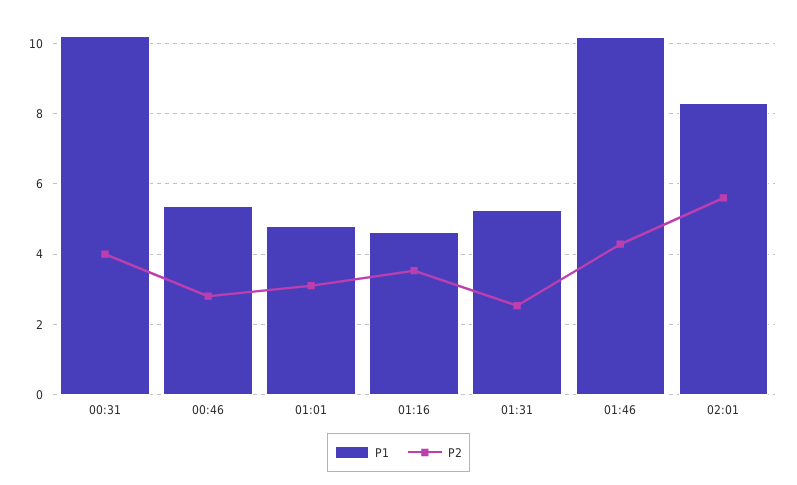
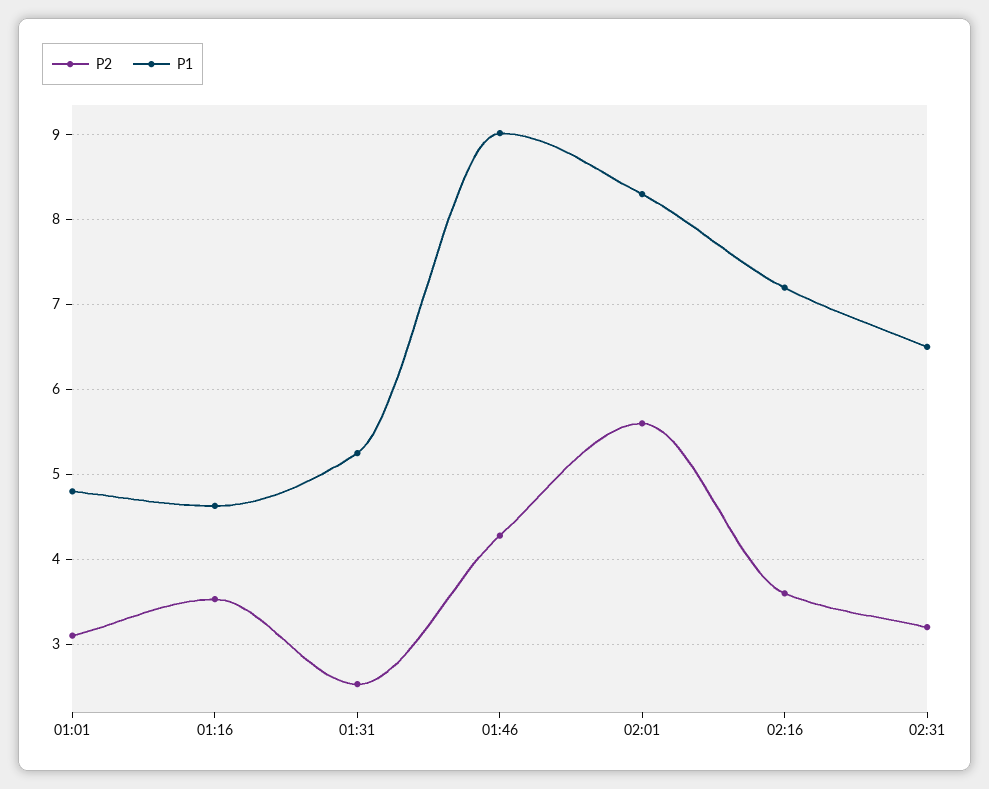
P1, 00:31: 10.2 -> none
P2, 00:31: 4 -> none
P1, 00:46: 5.4 -> none
P2, 00:46: 2.8 -> none
P1, 01:46: 10.2 -> 9
P2, 02:16: none -> 3.6
P1, 02:16: none -> 7.2
P2, 02:31: none -> 3.2
P1, 02:31: none -> 6.5

